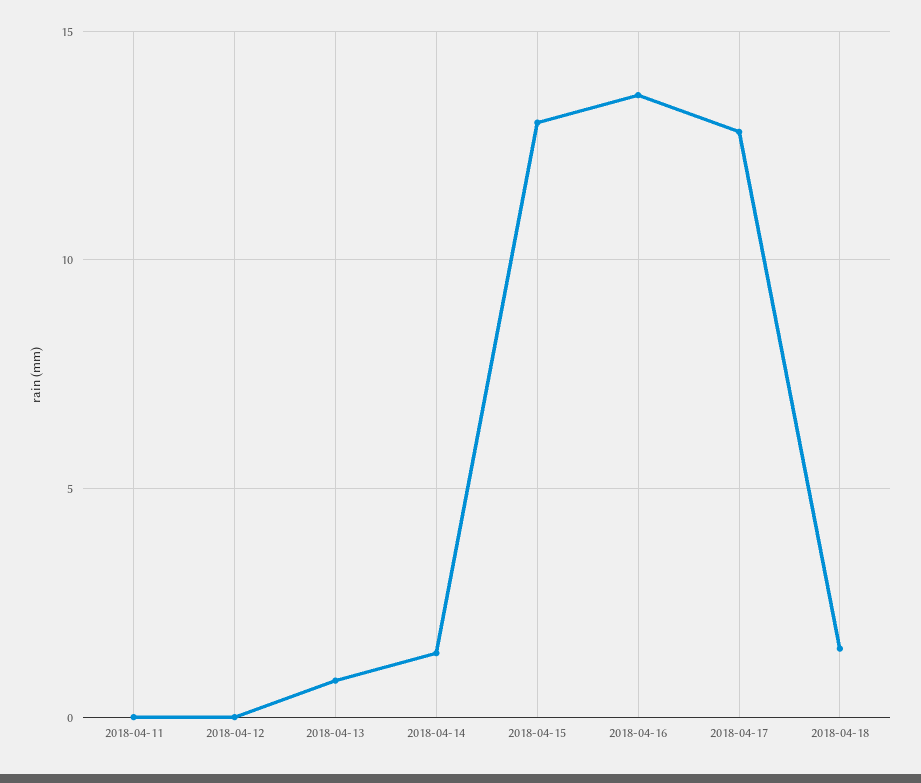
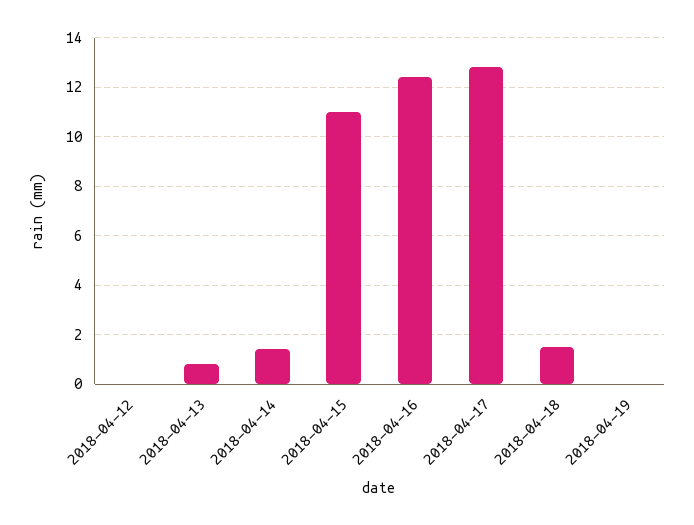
2018-04-11: 0 -> none
2018-04-15: 13 -> 11
2018-04-16: 13.5 -> 12.5
2018-04-19: none -> 0

